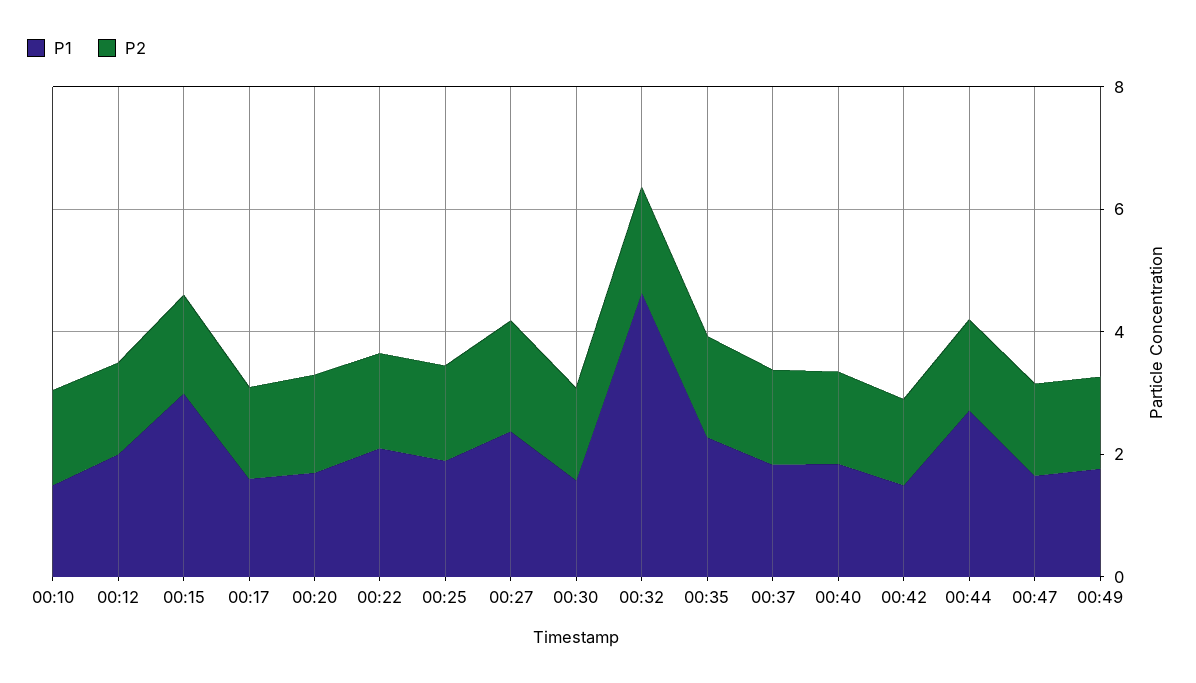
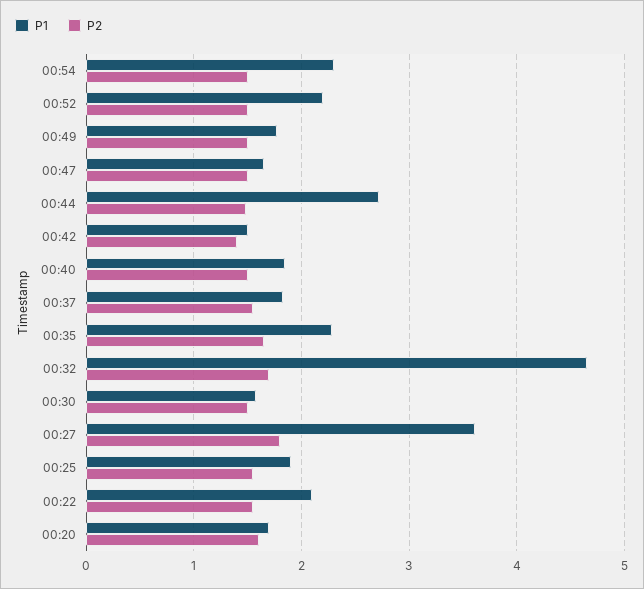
P1, 00:10: 1.5 -> none
P2, 00:10: 1.5 -> none
P1, 00:12: 2 -> none
P2, 00:12: 1.5 -> none
P1, 00:15: 3 -> none
P2, 00:15: 1.5 -> none
P1, 00:17: 1.5 -> none
P2, 00:17: 1.5 -> none
P1, 00:27: 2.5 -> 3.6
P1, 00:54: none -> 2.3
P2, 00:54: none -> 1.5
P1, 00:52: none -> 2.2
P2, 00:52: none -> 1.5

